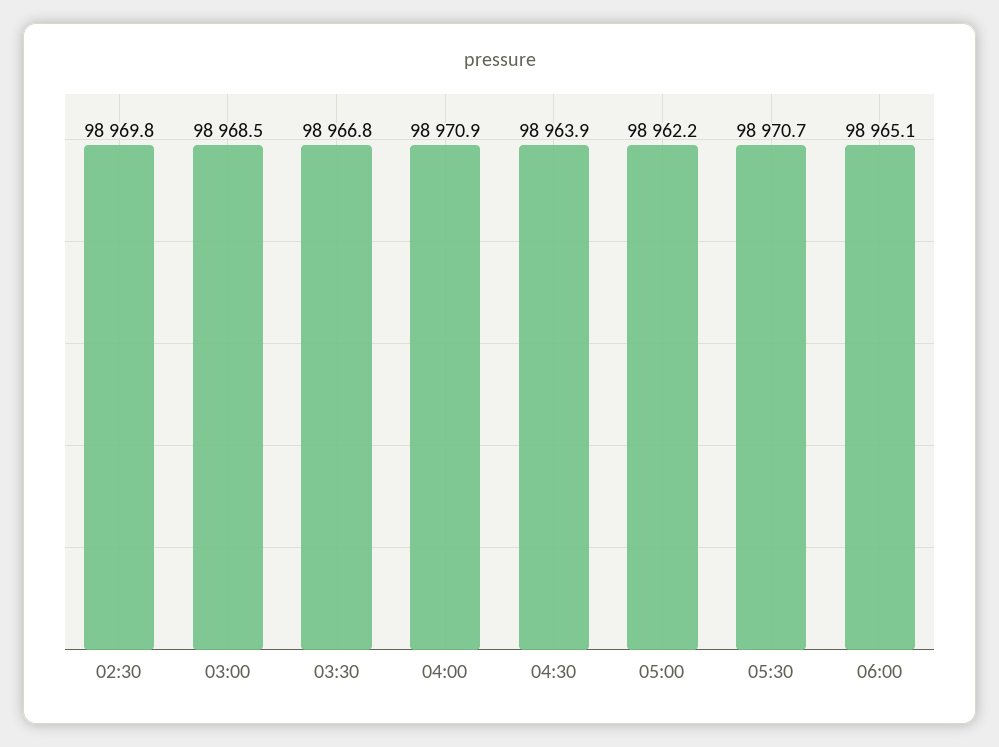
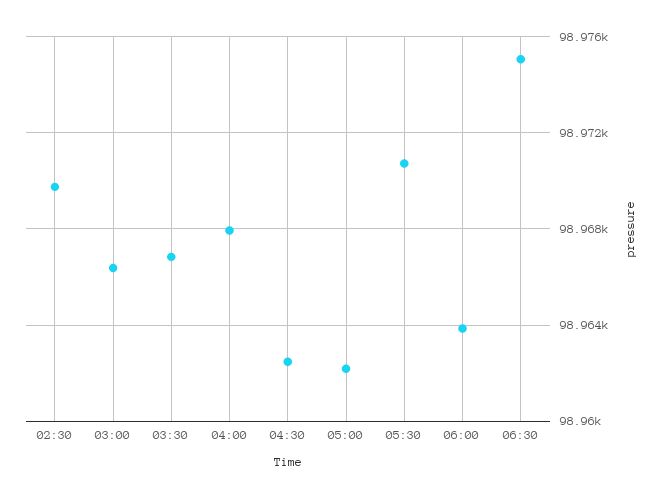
03:00: 98968.5 -> 98966.5
04:00: 98970.9 -> 98968
04:30: 98963.9 -> 98962.5
06:00: 98965.1 -> 98964
06:30: none -> 98975

